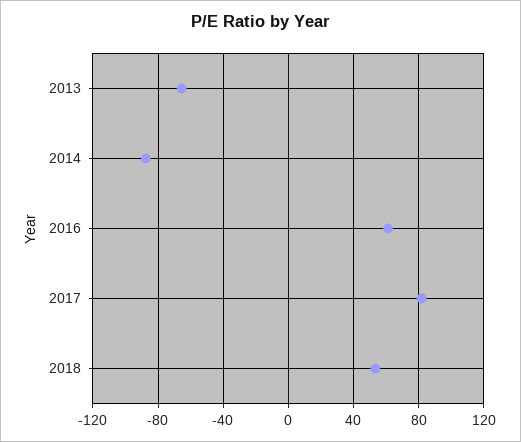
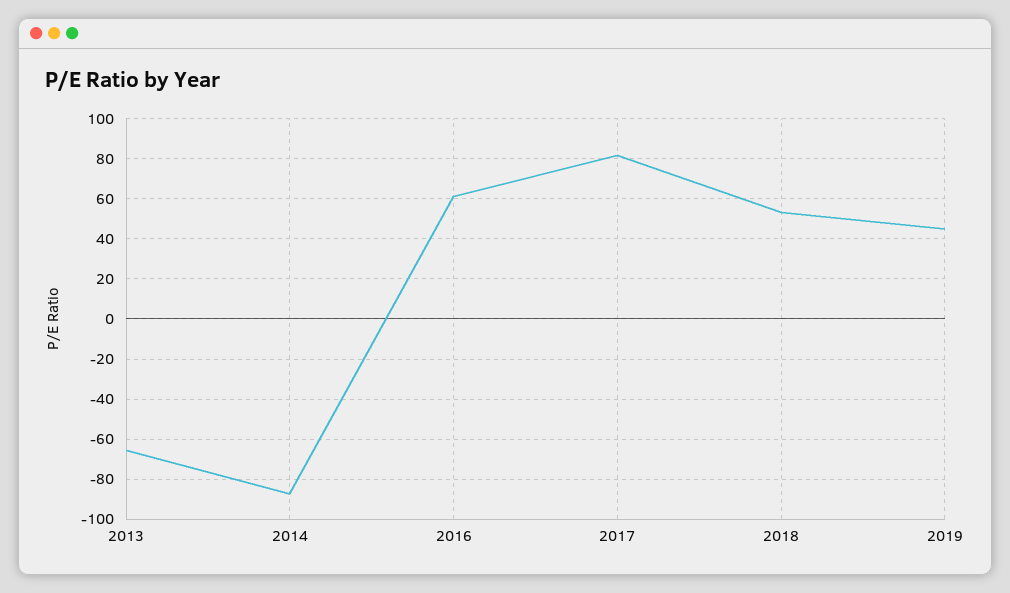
2019: none -> 45

